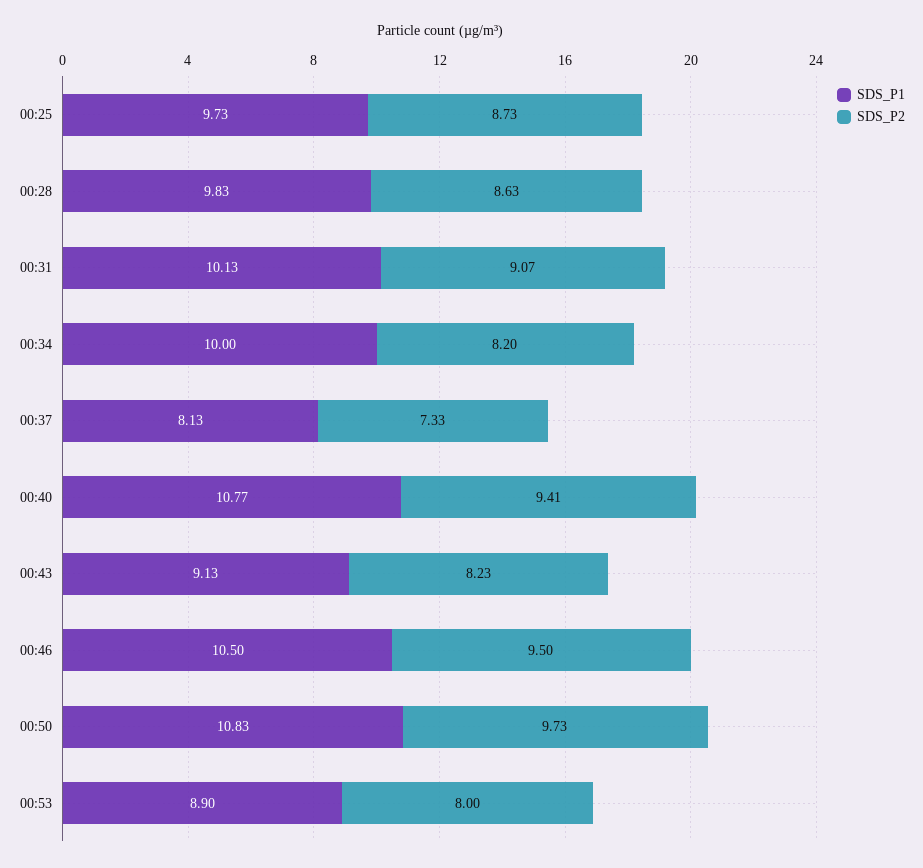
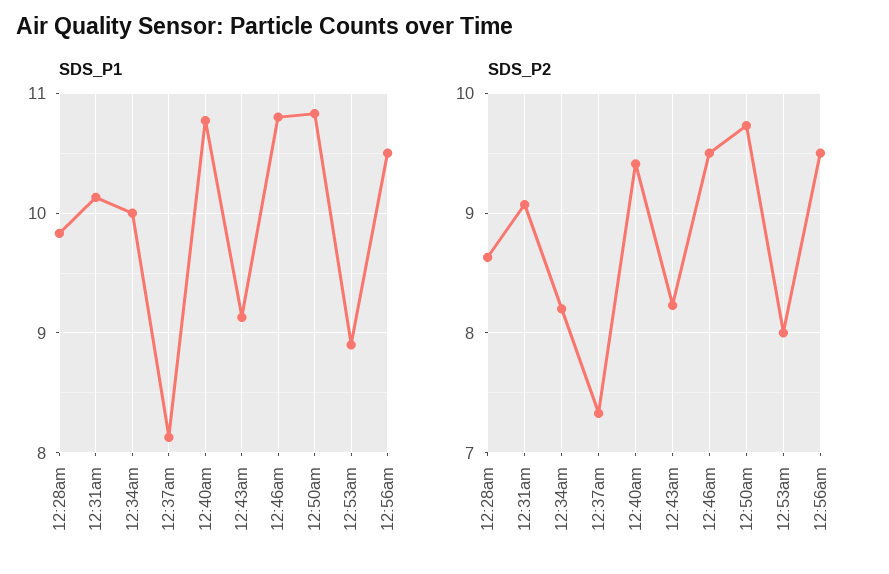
SDS_P1, 00:25: 9.73 -> none
SDS_P2, 00:25: 8.73 -> none
SDS_P1, 00:46: 10.5 -> 10.8
SDS_P1, 12:56am: none -> 10.5
SDS_P2, 12:56am: none -> 9.5

